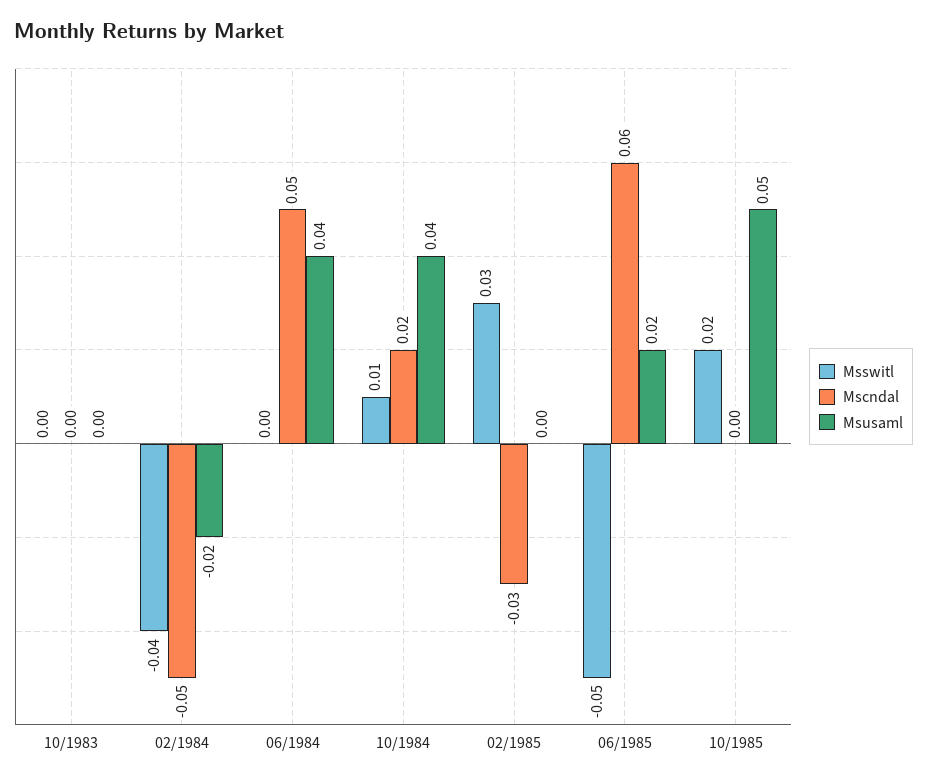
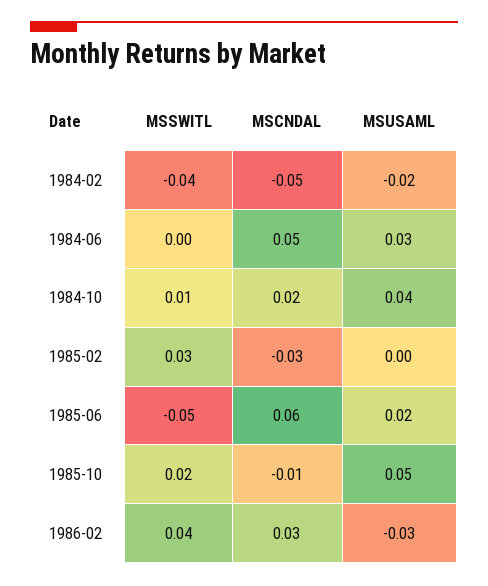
Msswitl, 10/1983: 0 -> none
Mscndal, 10/1983: 0 -> none
Msusaml, 10/1983: 0 -> none
Msusaml, 06/1984: 0.04 -> 0.03
Mscndal, 10/1985: 0 -> -0.01
Msswitl, 1986-02: none -> 0.04
Mscndal, 1986-02: none -> 0.03
Msusaml, 1986-02: none -> -0.03

